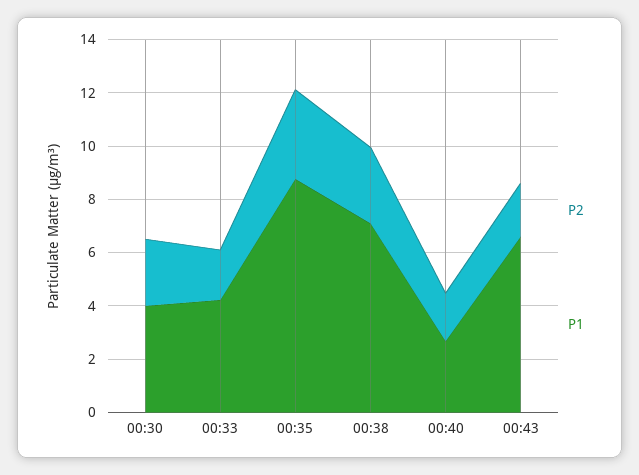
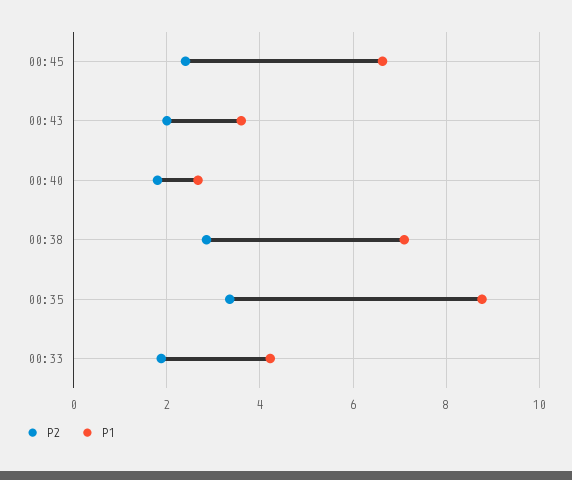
P2, 00:30: 2.5 -> none
P1, 00:30: 4 -> none
P1, 00:43: 6.5 -> 3.6
P2, 00:45: none -> 2.4
P1, 00:45: none -> 6.6

